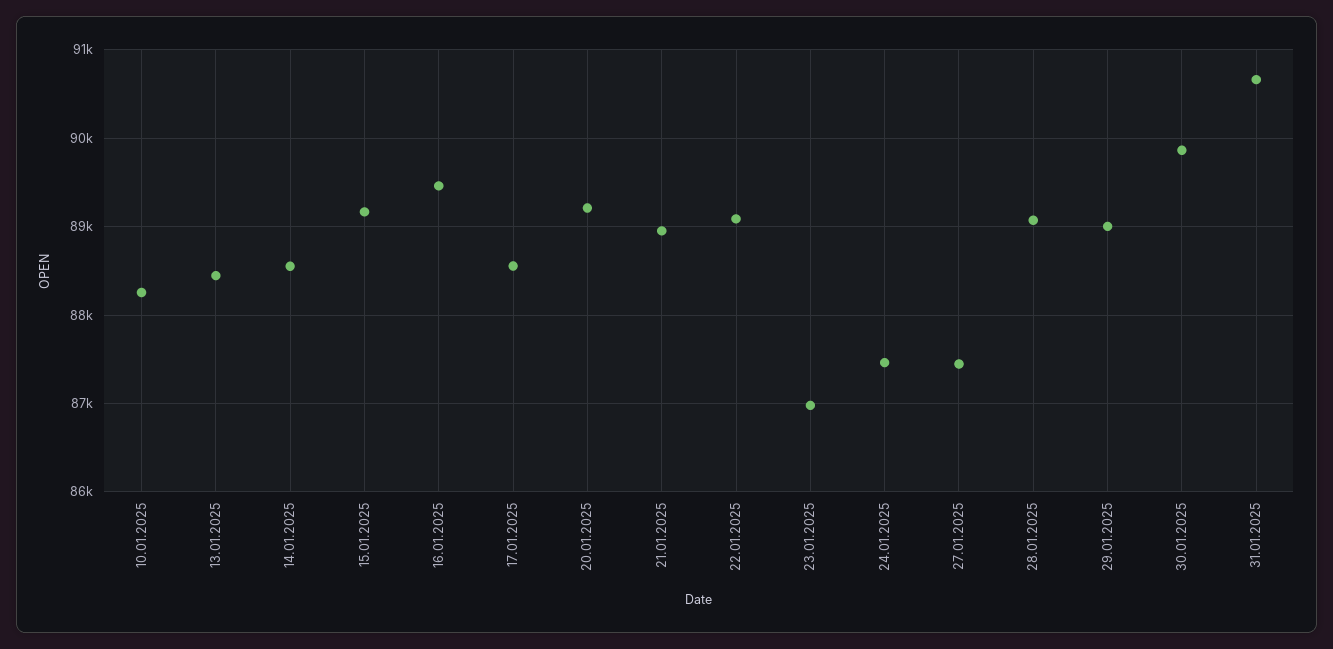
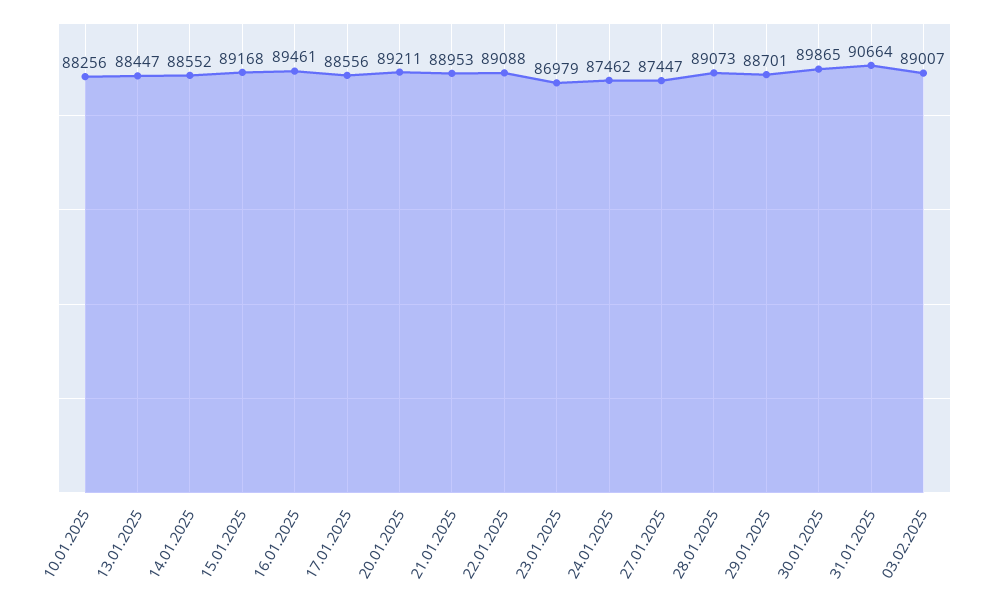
29.01.2025: 89000 -> 88701
03.02.2025: none -> 89007

